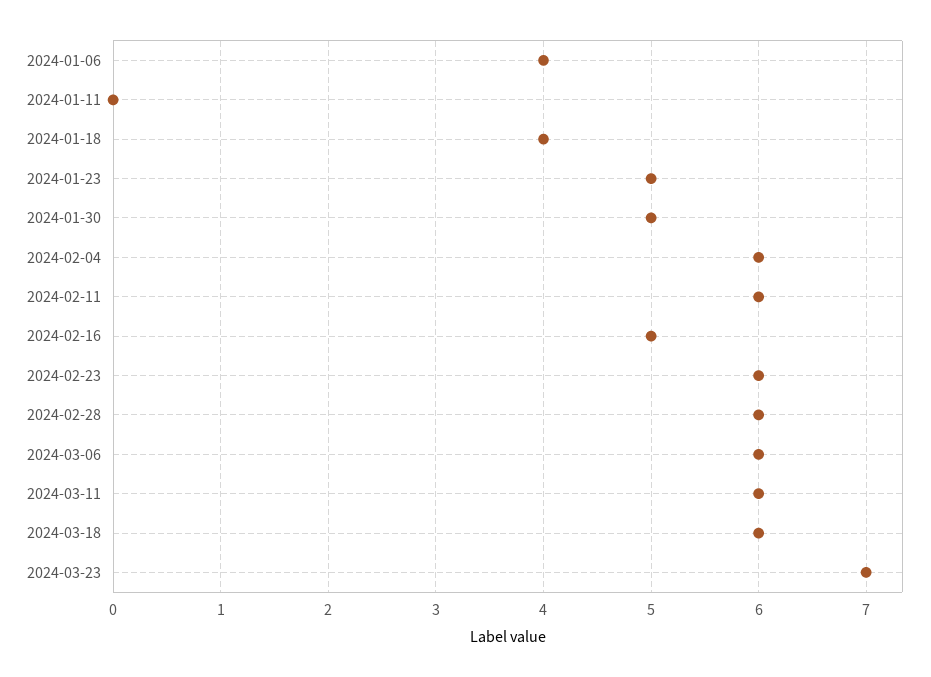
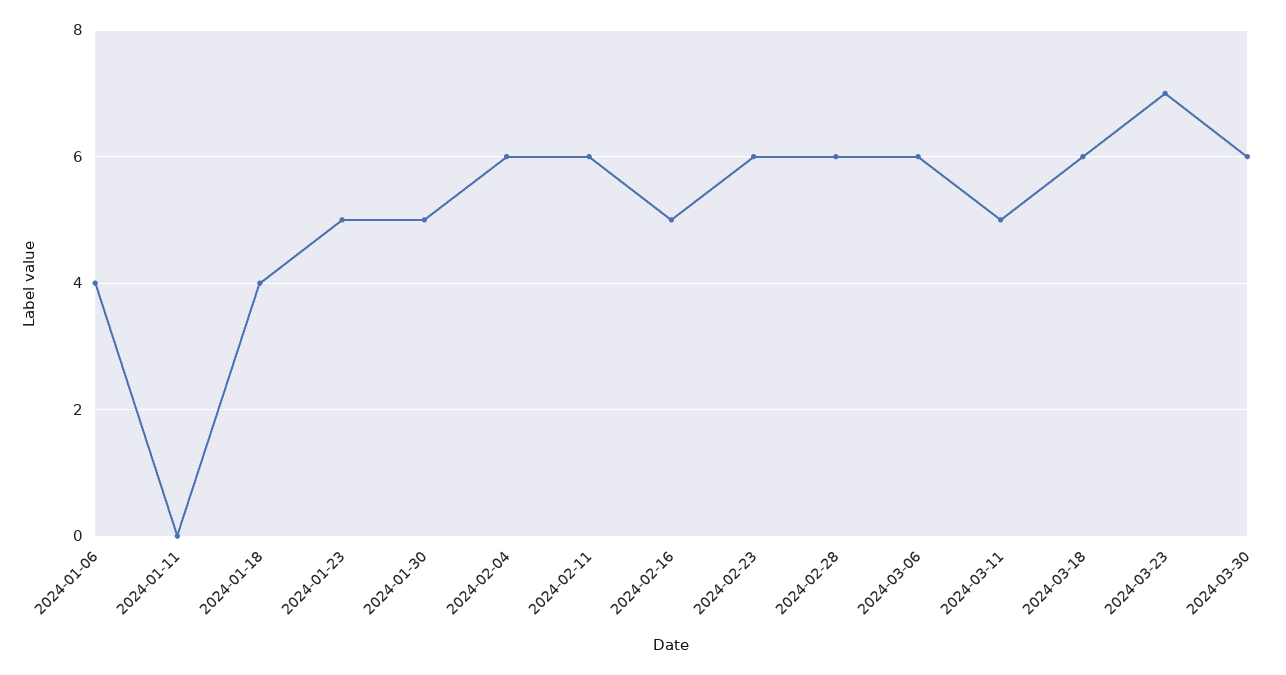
2024-03-11: 6 -> 5
2024-03-30: none -> 6

